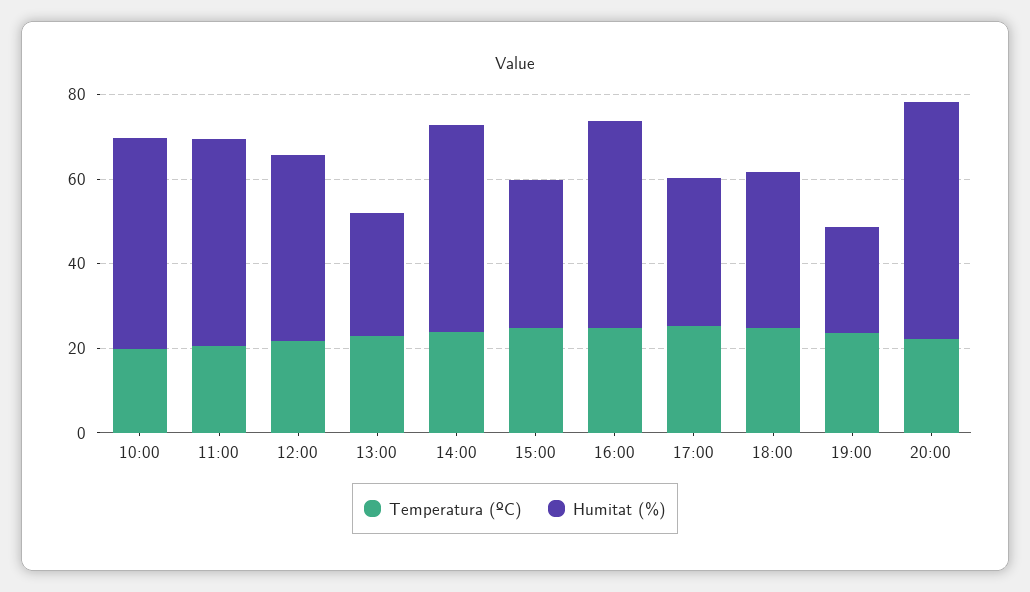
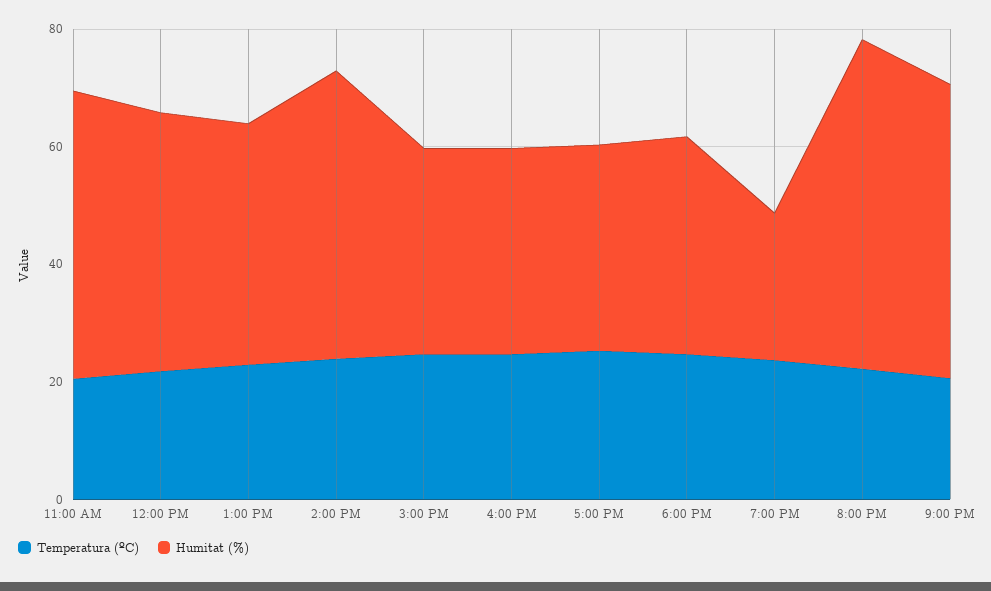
Temperatura (ºC), 10:00: 20 -> none
Humitat (%), 10:00: 50 -> none
Humitat (%), 13:00: 30 -> 40
Humitat (%), 16:00: 50 -> 35
Temperatura (ºC), 9:00 PM: none -> 20
Humitat (%), 9:00 PM: none -> 50

